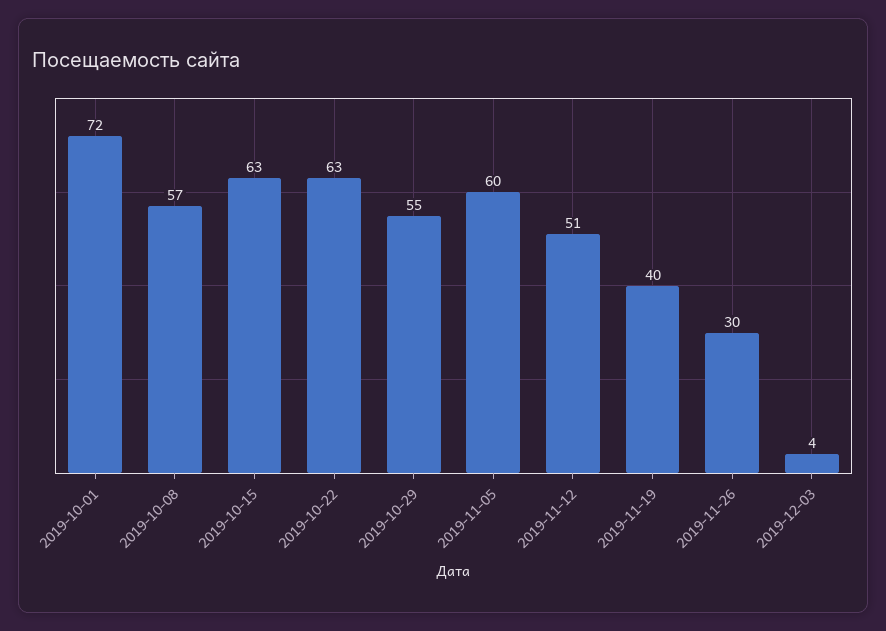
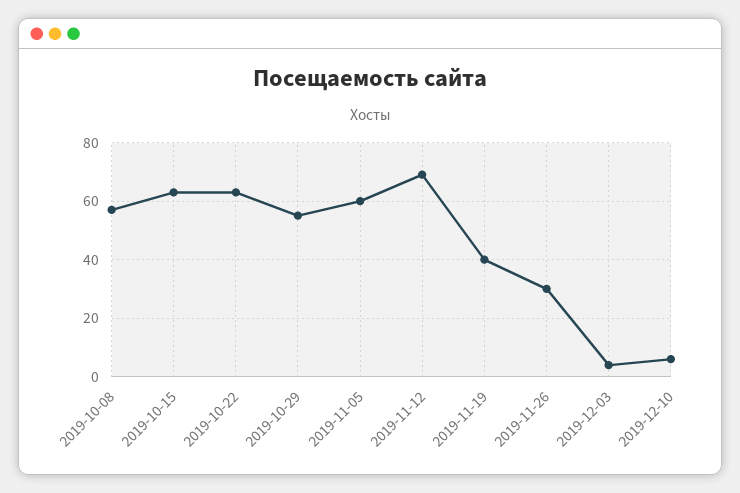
2019-10-01: 72 -> none
2019-11-12: 51 -> 70
2019-12-10: none -> 5

